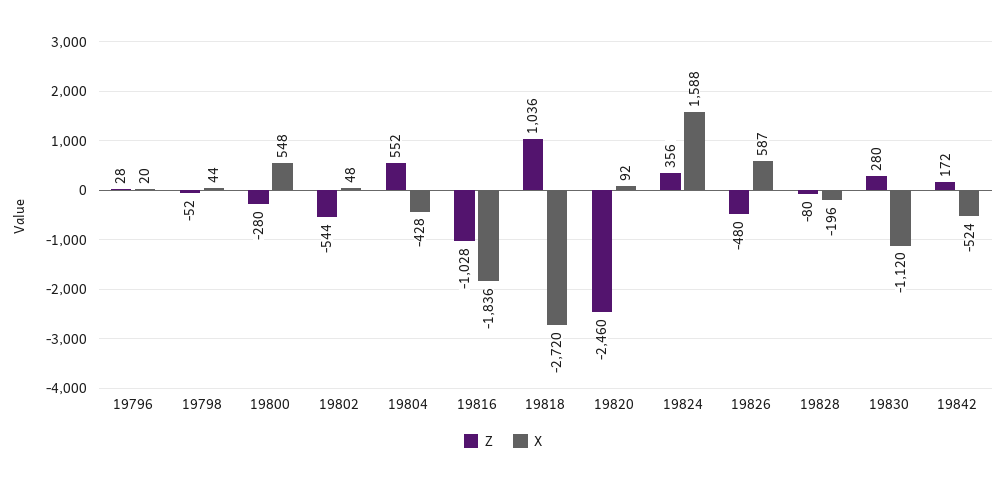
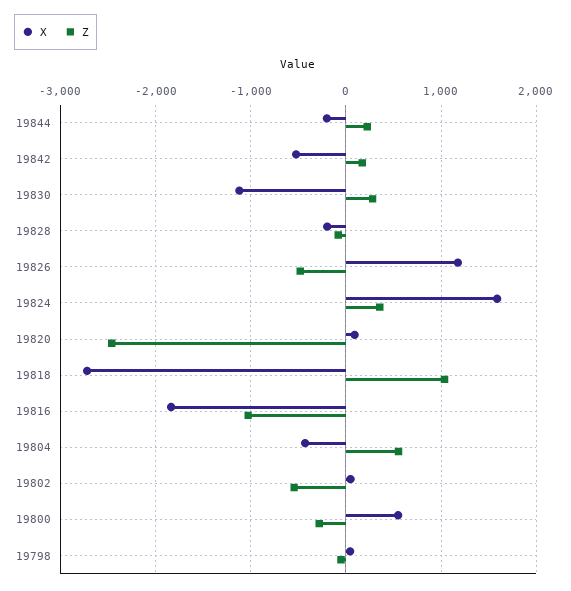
Z, 19796: 28 -> none
X, 19796: 20 -> none
X, 19826: 587 -> 1200
X, 19844: none -> -200
Z, 19844: none -> 200

